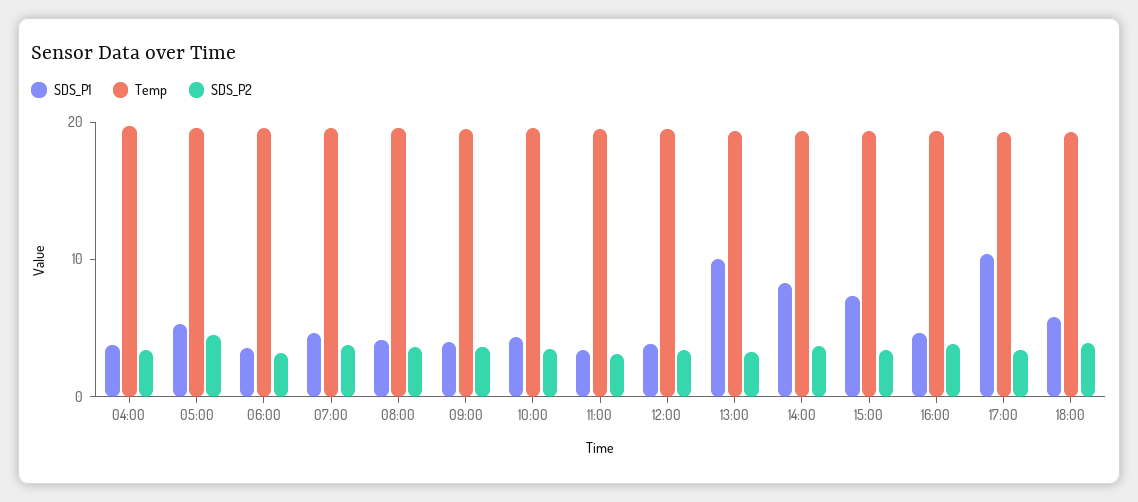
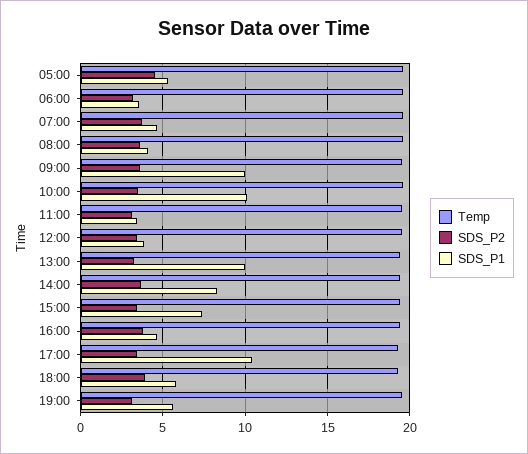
SDS_P1, 04:00: 4 -> none
Temp, 04:00: 20 -> none
SDS_P2, 04:00: 4 -> none
SDS_P1, 09:00: 4 -> 10
SDS_P1, 10:00: 4 -> 10
Temp, 19:00: none -> 19.5
SDS_P2, 19:00: none -> 3
SDS_P1, 19:00: none -> 5.5

